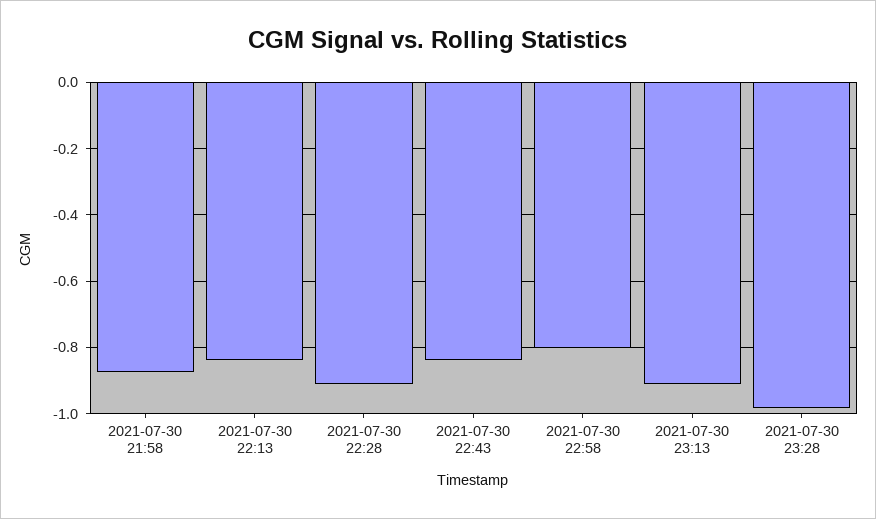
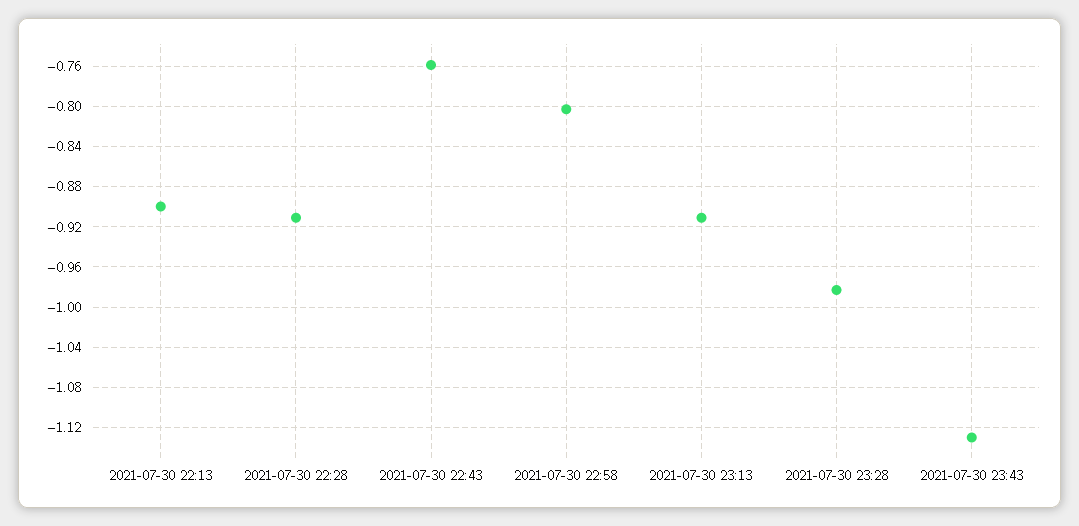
2021-07-30 21:58: -0.88 -> none
2021-07-30 22:13: -0.84 -> -0.9
2021-07-30 22:43: -0.84 -> -0.76
2021-07-30 23:43: none -> -1.13

